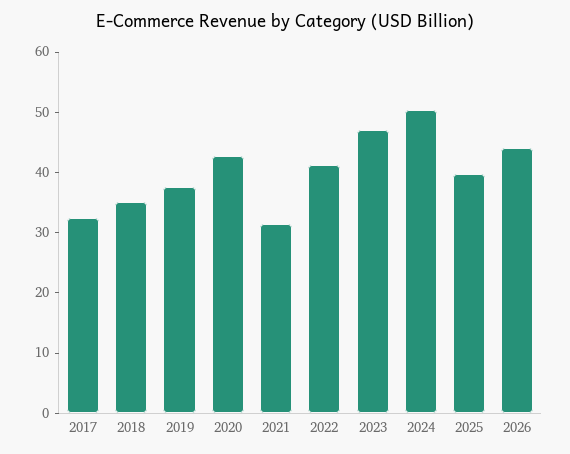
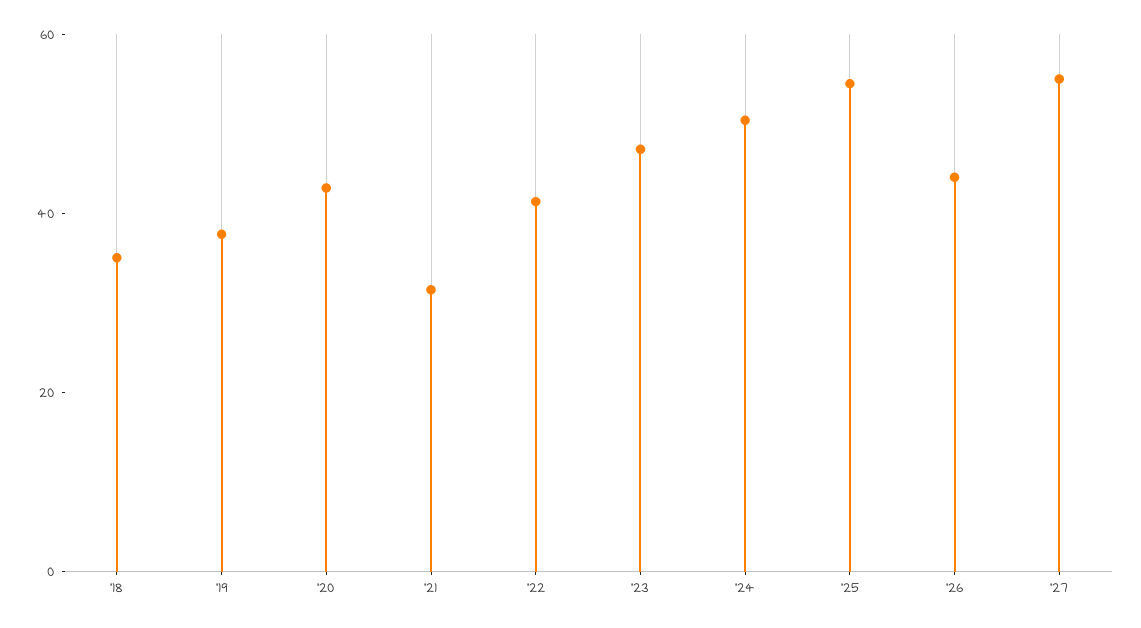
2017: 32 -> none
2025: 40 -> 55
'27: none -> 55

